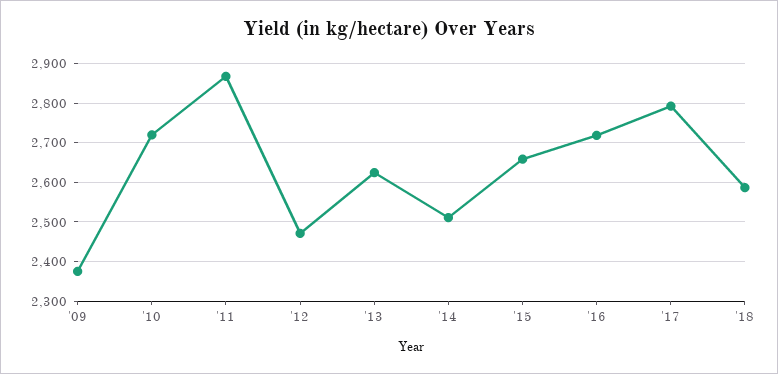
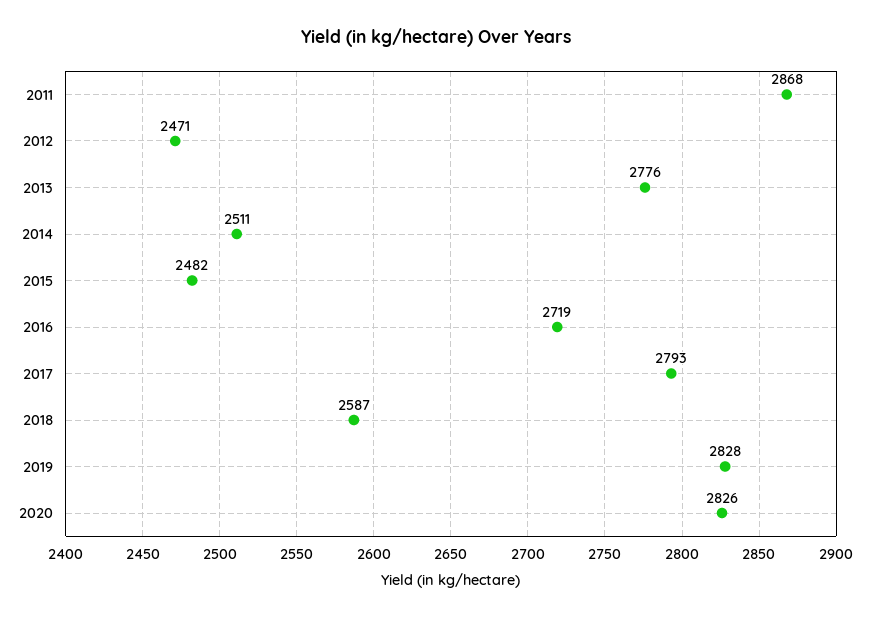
'09: 2380 -> none
'10: 2720 -> none
'13: 2620 -> 2776
'15: 2660 -> 2482
2019: none -> 2828
2020: none -> 2826

